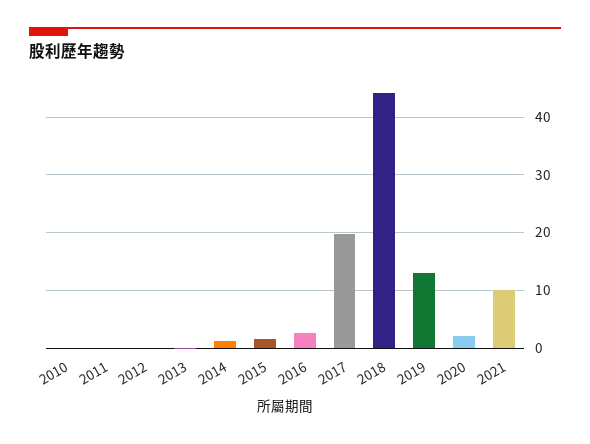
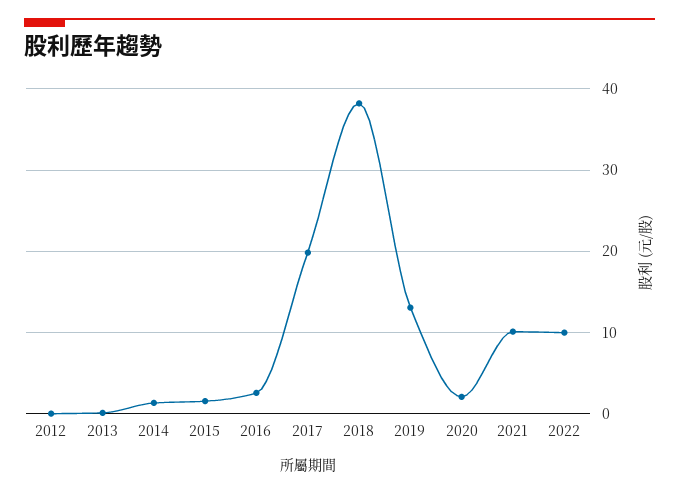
2010: 0 -> none
2011: 0 -> none
2018: 44 -> 38
2022: none -> 10

